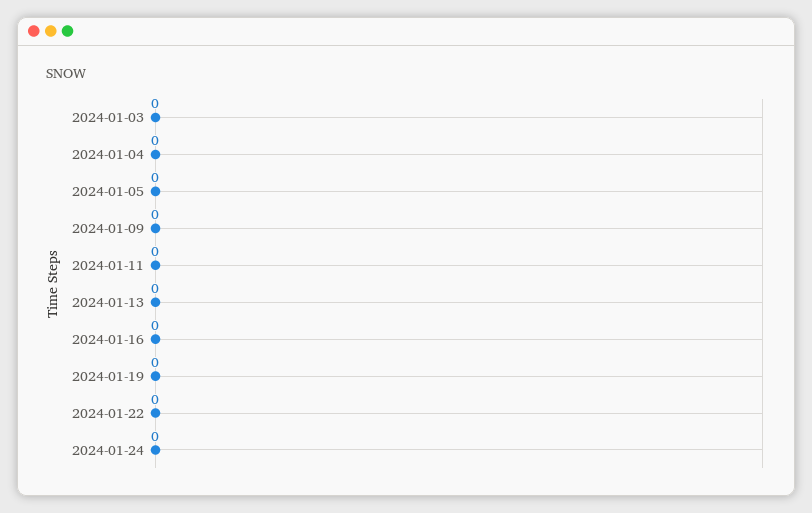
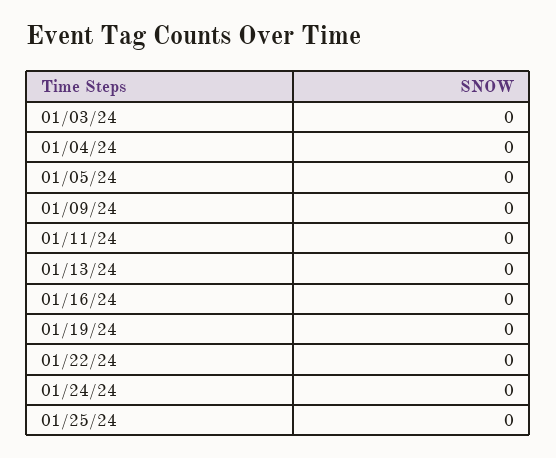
01/25/24: none -> 0

